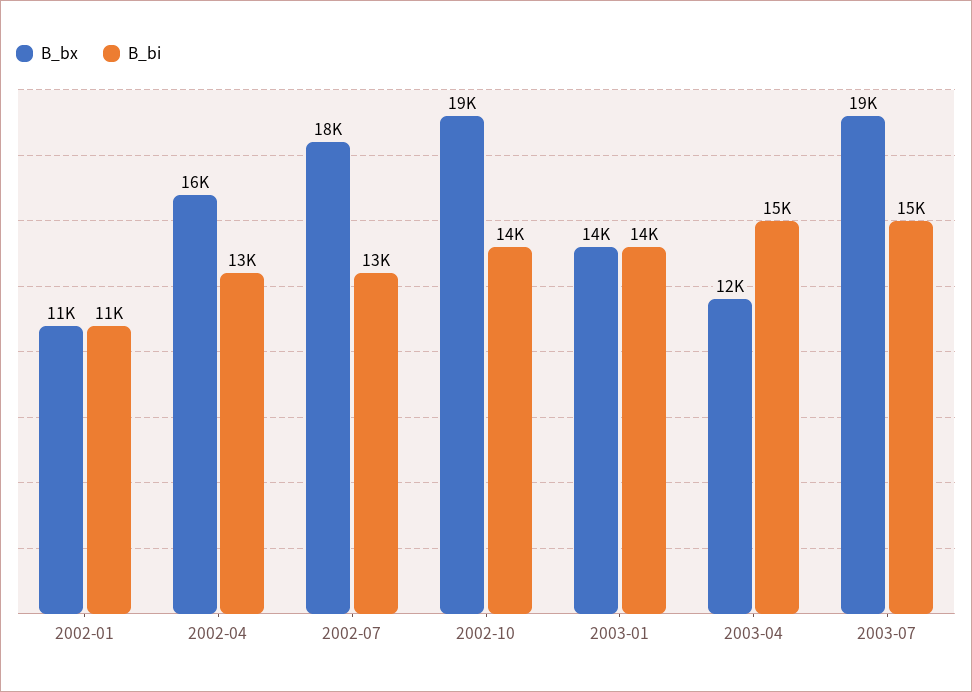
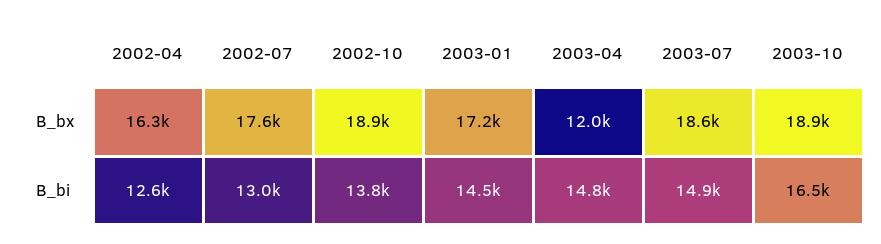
B_bx, 2002-01: 11000 -> none
B_bi, 2002-01: 11000 -> none
B_bx, 2003-01: 14000 -> 17200
B_bx, 2003-10: none -> 18900
B_bi, 2003-10: none -> 16500

